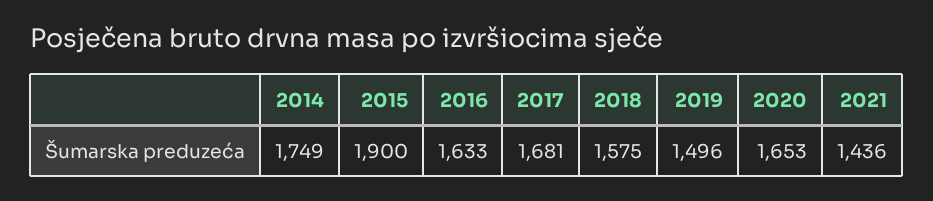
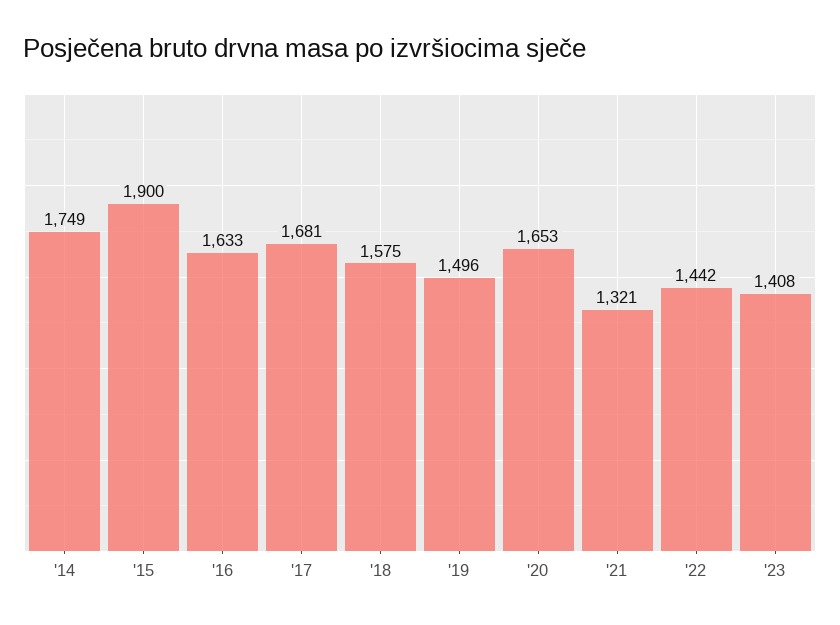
2021: 1436 -> 1321
'22: none -> 1442
'23: none -> 1408

